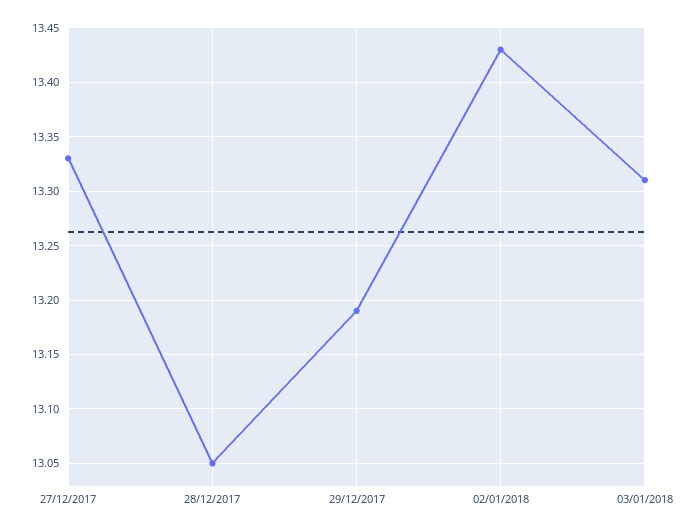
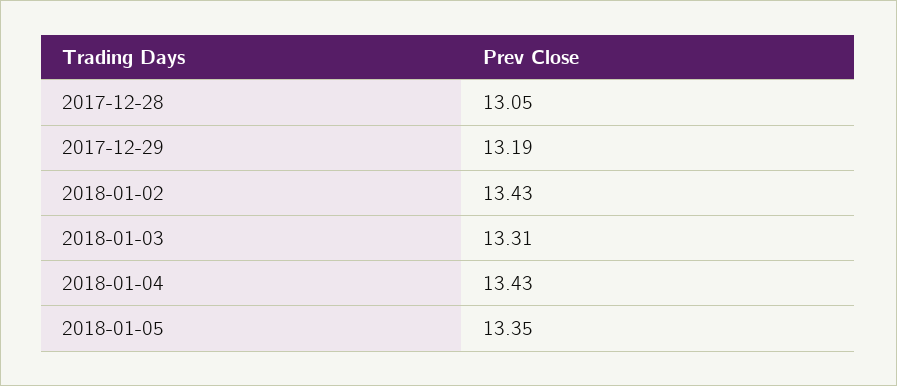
27/12/2017: 13.33 -> none
2018-01-04: none -> 13.43
2018-01-05: none -> 13.35

